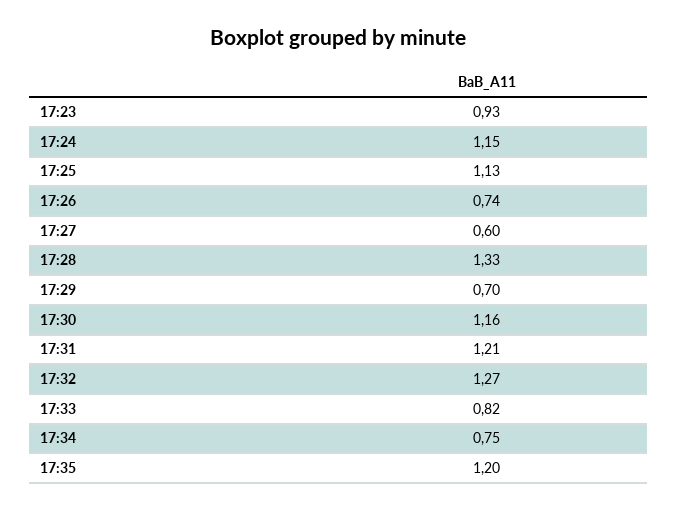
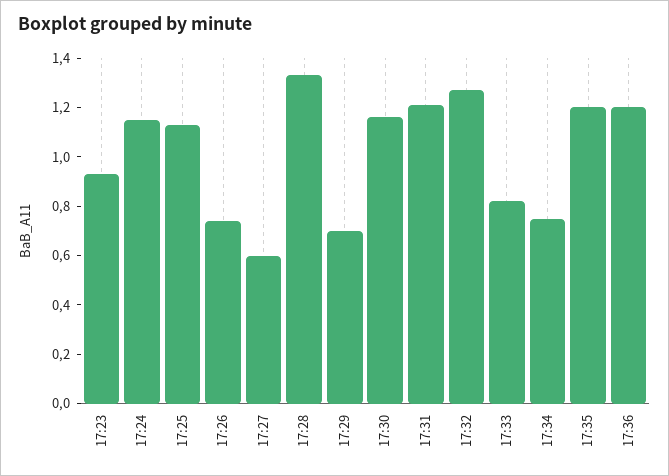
17:36: none -> 1.2

